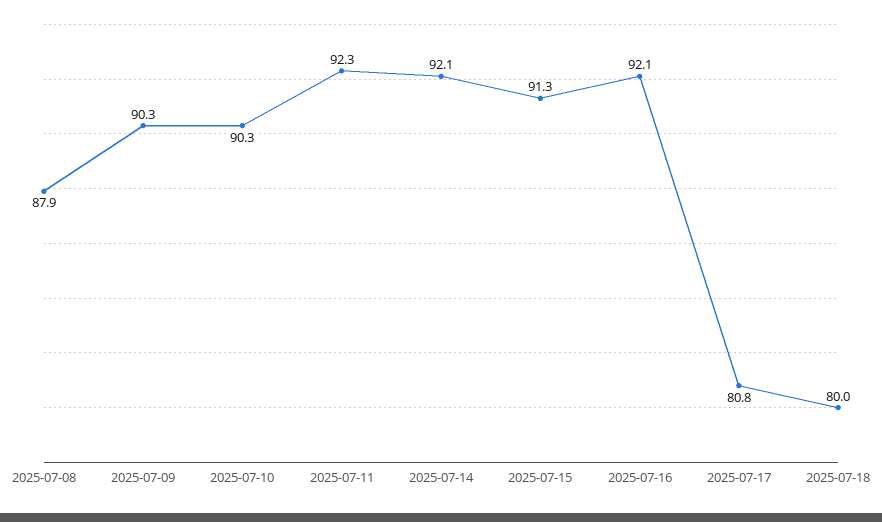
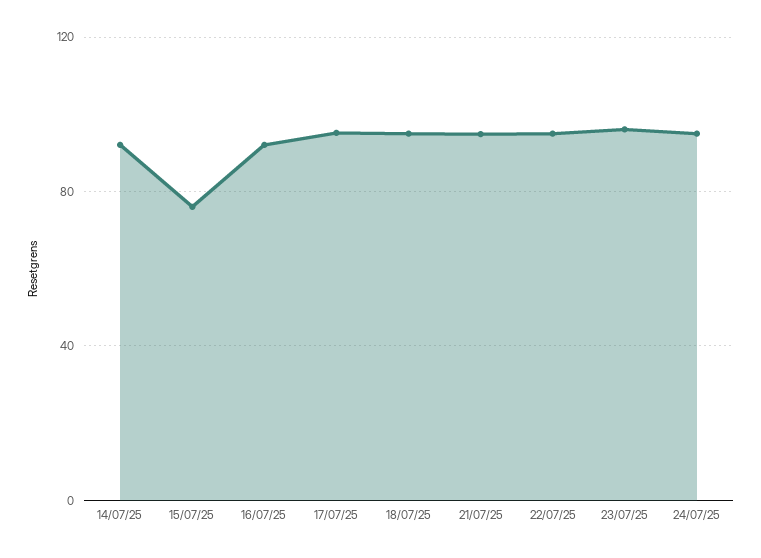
2025-07-08: 87.9 -> none
2025-07-09: 90.3 -> none
2025-07-10: 90.3 -> none
2025-07-11: 92.3 -> none
2025-07-15: 91.3 -> 75
2025-07-17: 80.8 -> 95
2025-07-18: 80 -> 95
21/07/25: none -> 95
22/07/25: none -> 95
23/07/25: none -> 95
24/07/25: none -> 95

